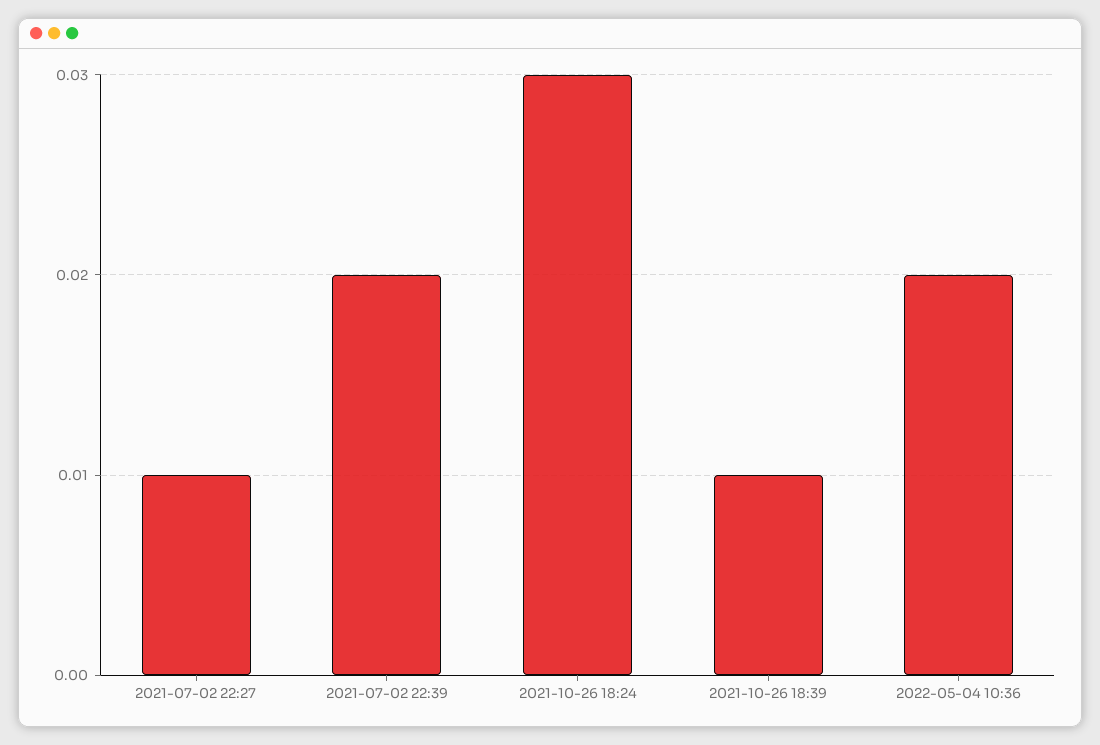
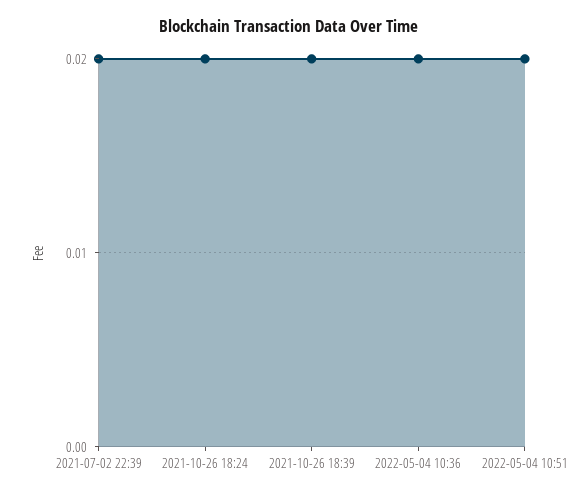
2021-07-02 22:27: 0.01 -> none
2021-10-26 18:24: 0.03 -> 0.02
2021-10-26 18:39: 0.01 -> 0.02
2022-05-04 10:51: none -> 0.02

